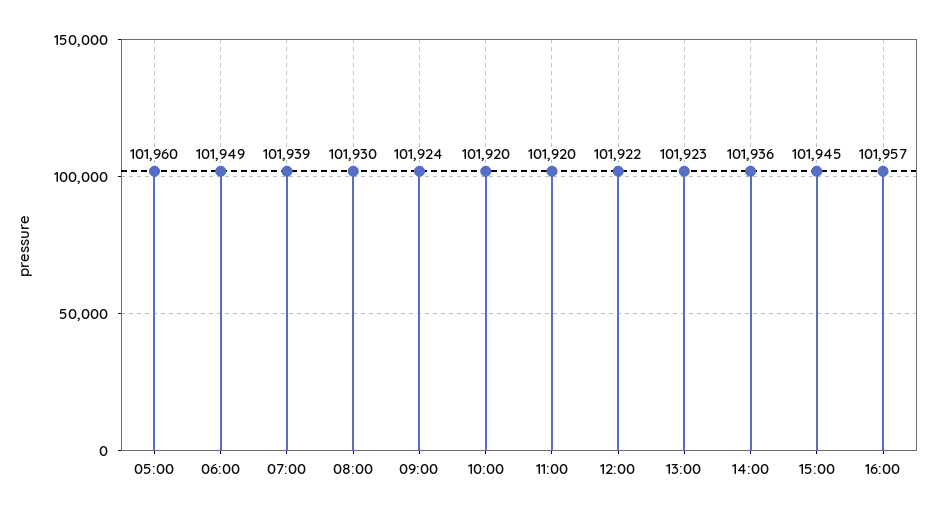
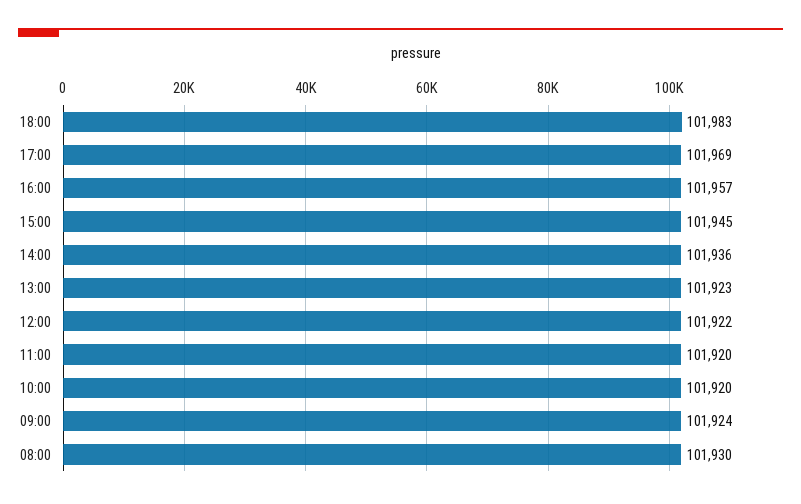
05:00: 101960 -> none
06:00: 101949 -> none
07:00: 101939 -> none
18:00: none -> 101983
17:00: none -> 101969

